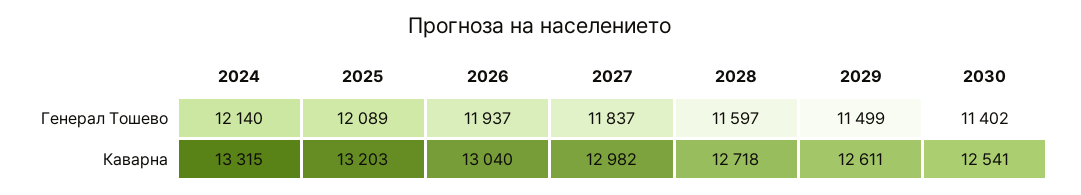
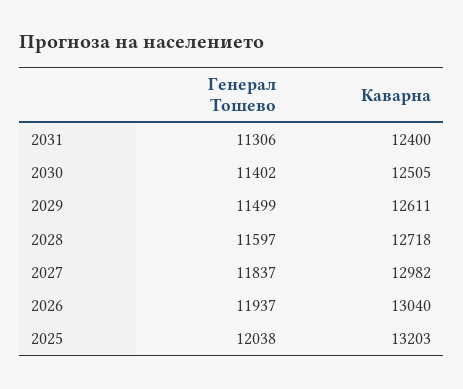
2024, Генерал Тошево: 12140 -> none
2025, Генерал Тошево: 12089 -> 12038
2024, Каварна: 13315 -> none
2030, Каварна: 12541 -> 12505
2031, Генерал Тошево: none -> 11306
2031, Каварна: none -> 12400

